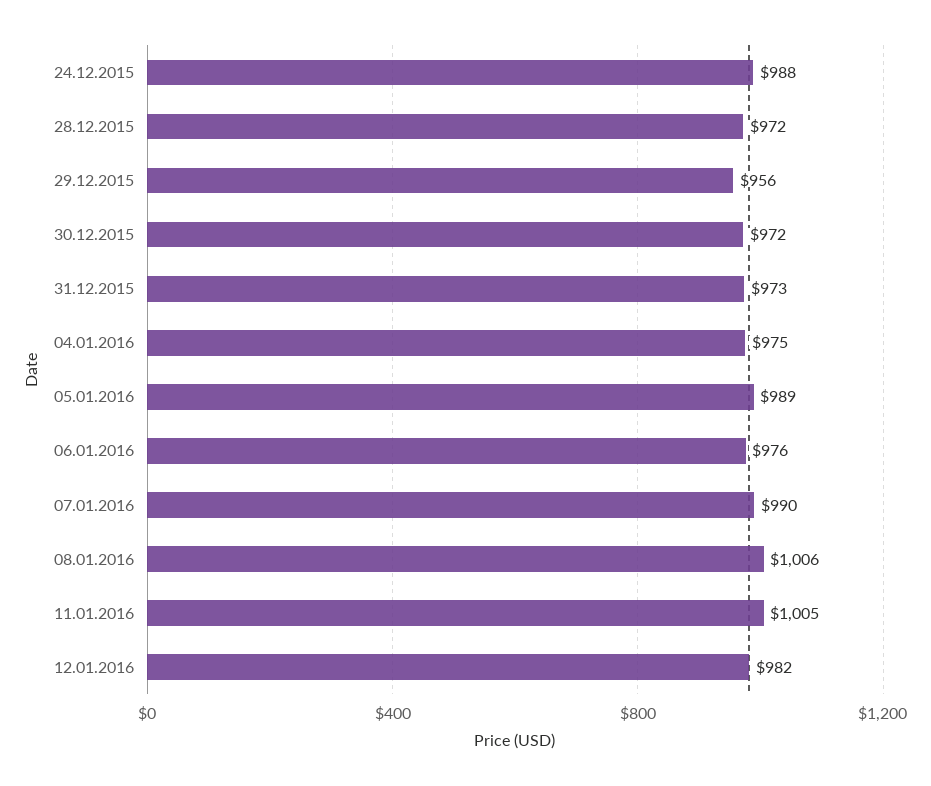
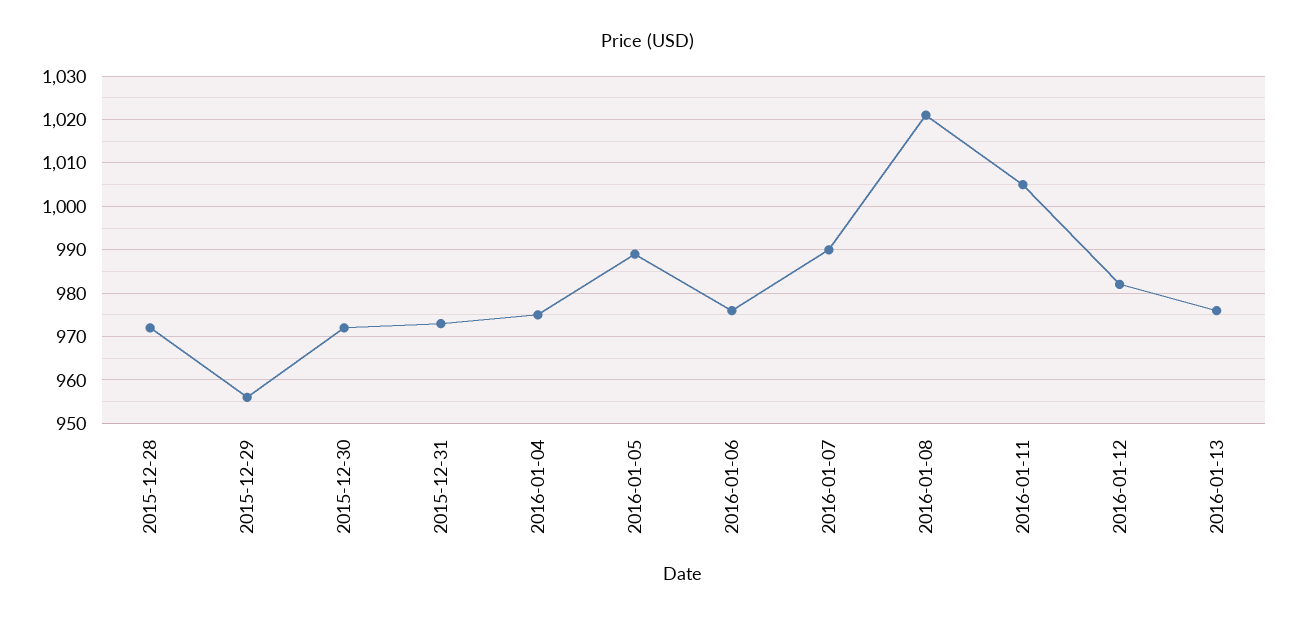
24.12.2015: 988 -> none
08.01.2016: 1006 -> 1020
2016-01-13: none -> 975

